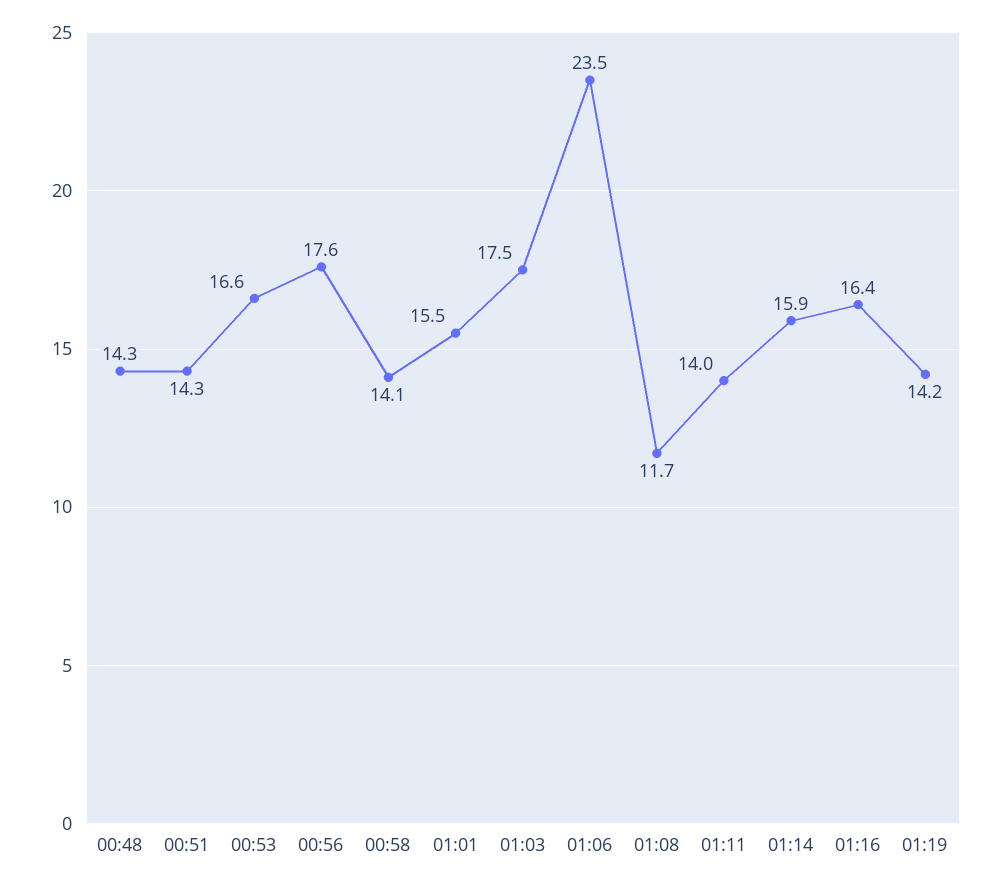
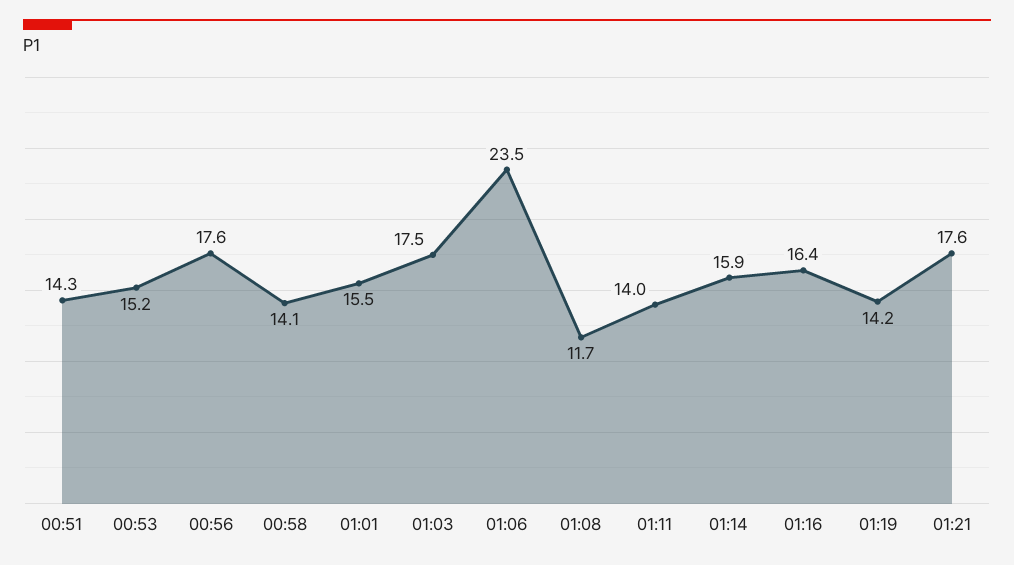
00:48: 14.3 -> none
00:53: 16.6 -> 15.2
01:21: none -> 17.6

